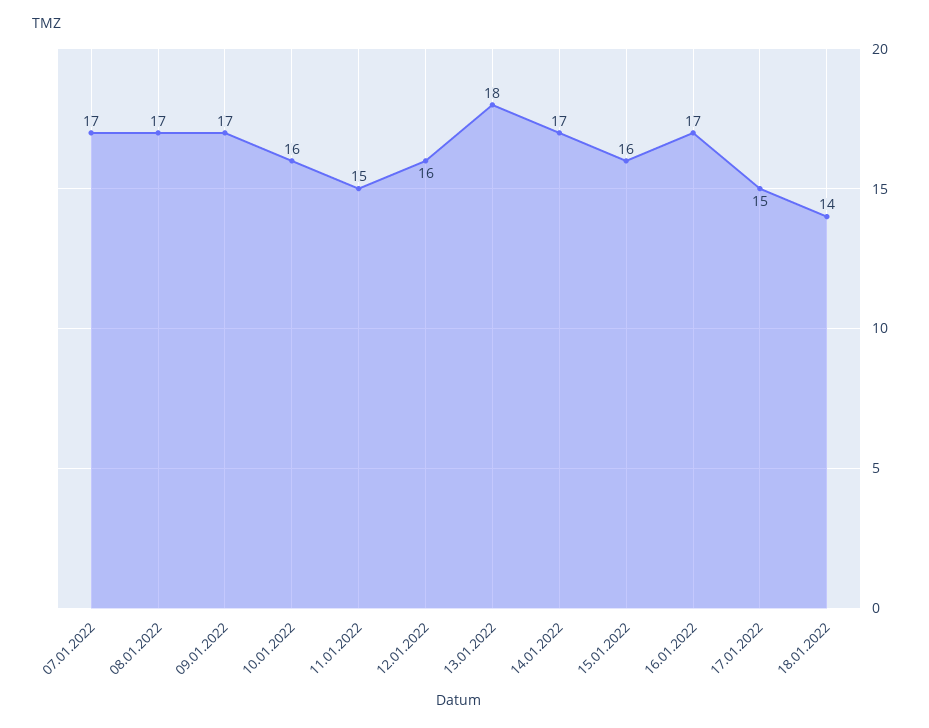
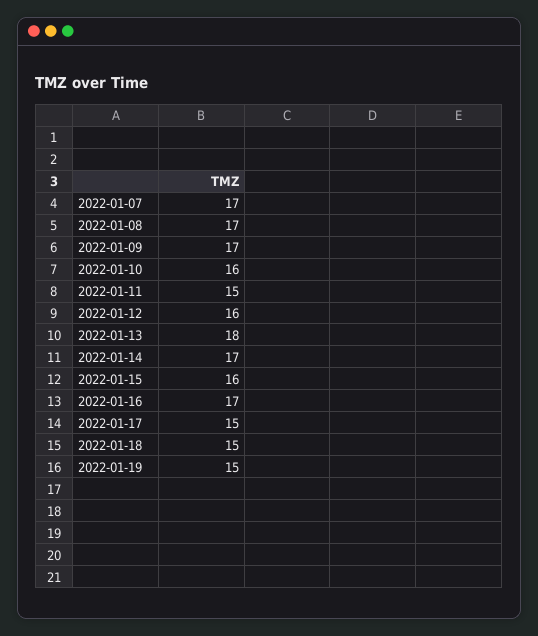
18.01.2022: 14 -> 15
2022-01-19: none -> 15

